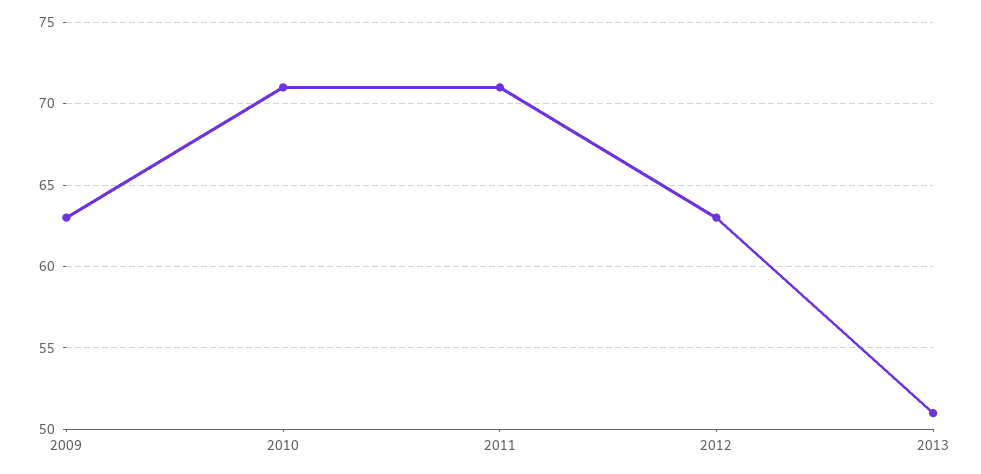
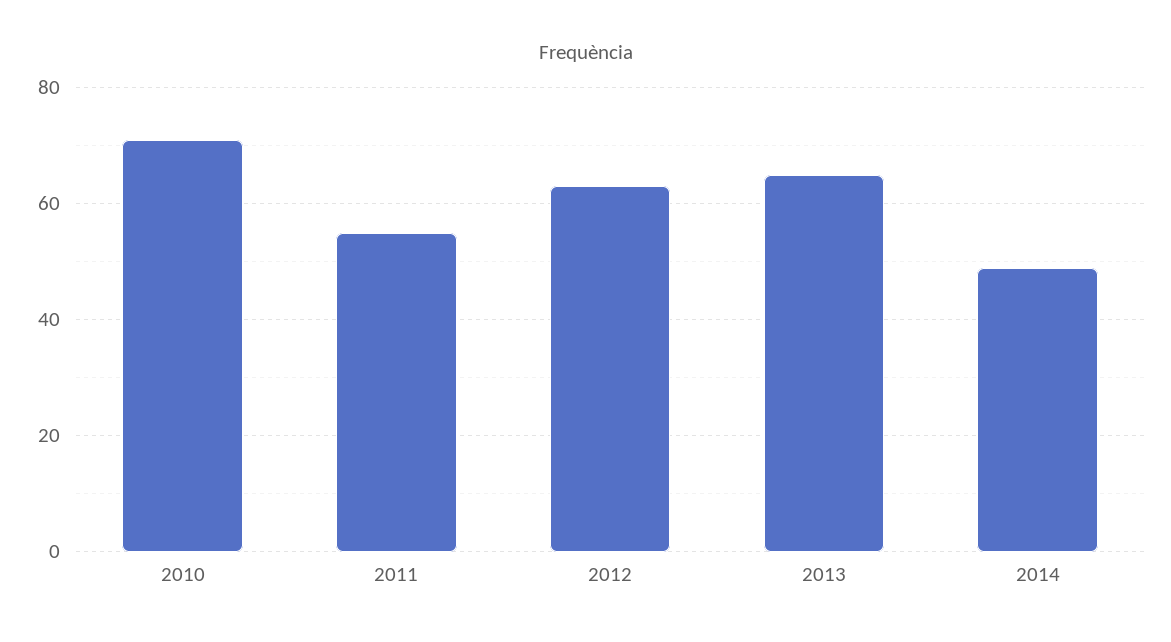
2009: 63 -> none
2011: 71 -> 55
2013: 51 -> 65
2014: none -> 50

